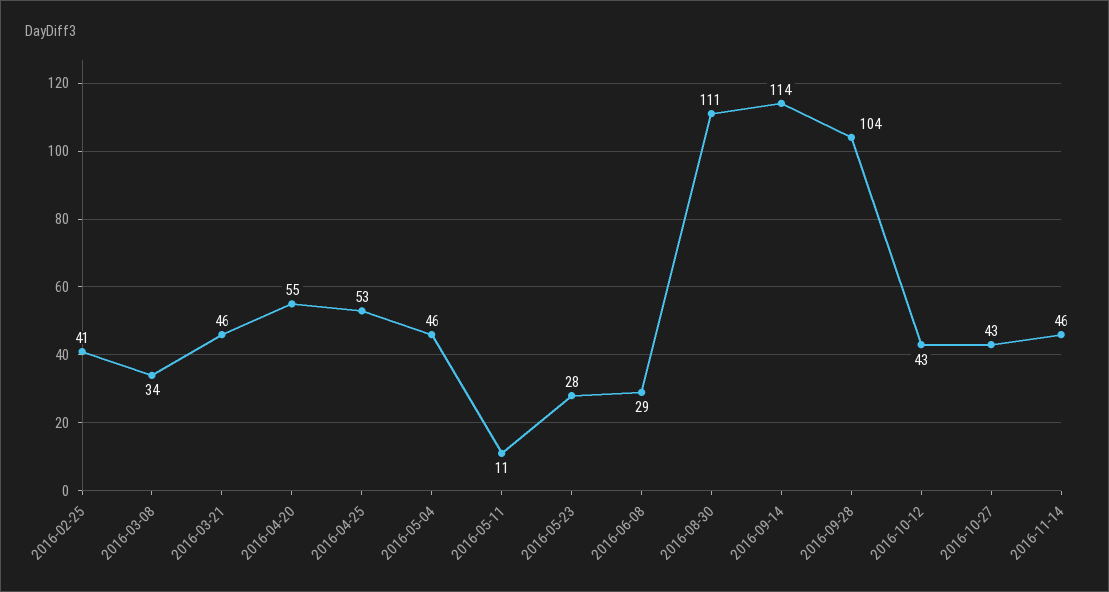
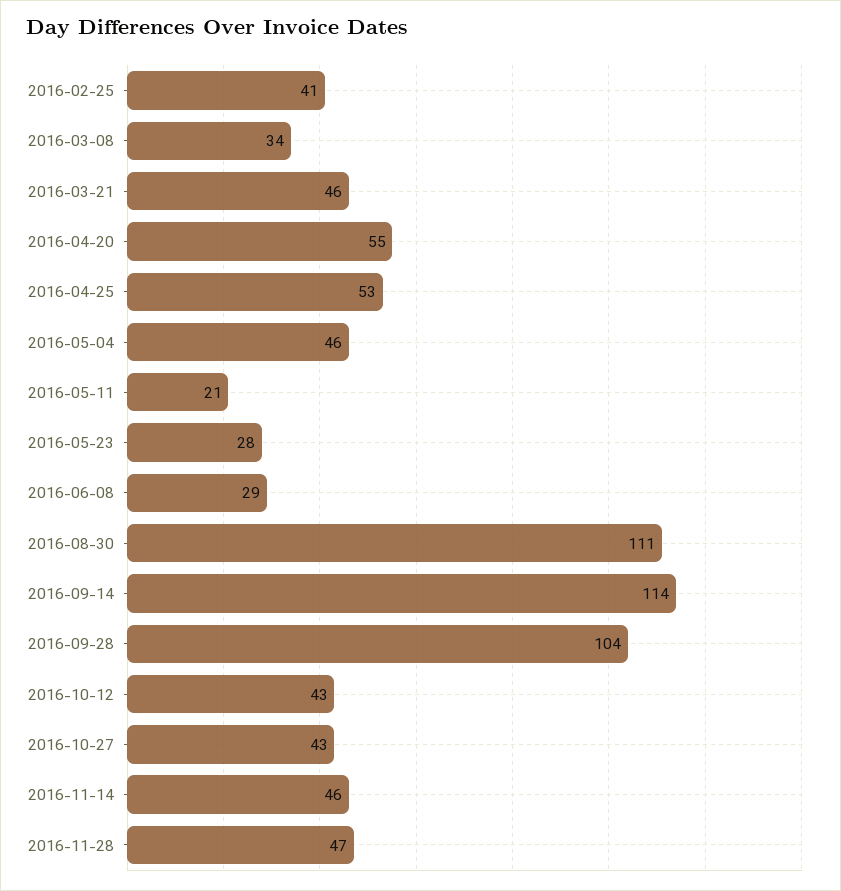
2016-05-11: 11 -> 21
2016-11-28: none -> 47

